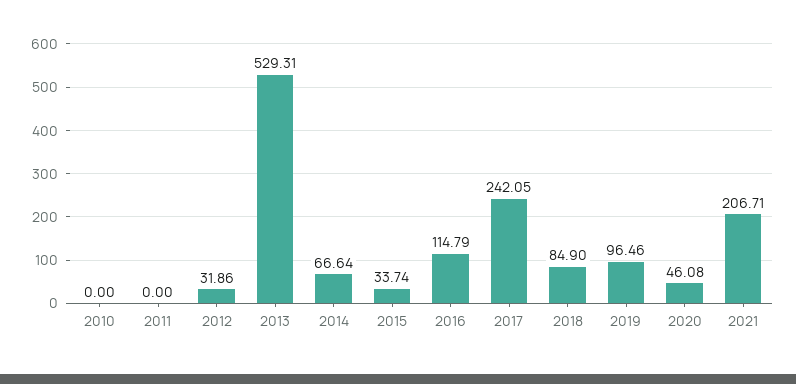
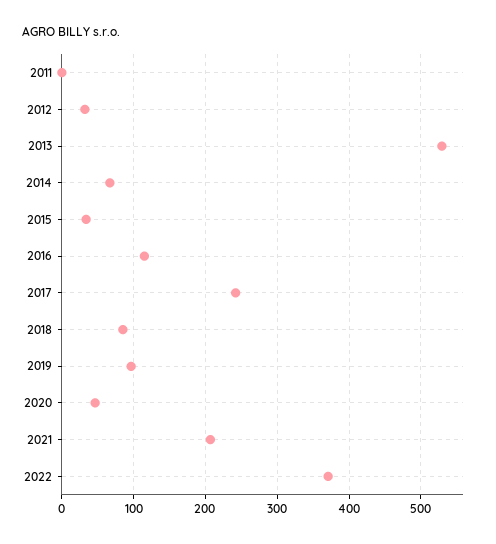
2010: 0 -> none
2022: none -> 370

